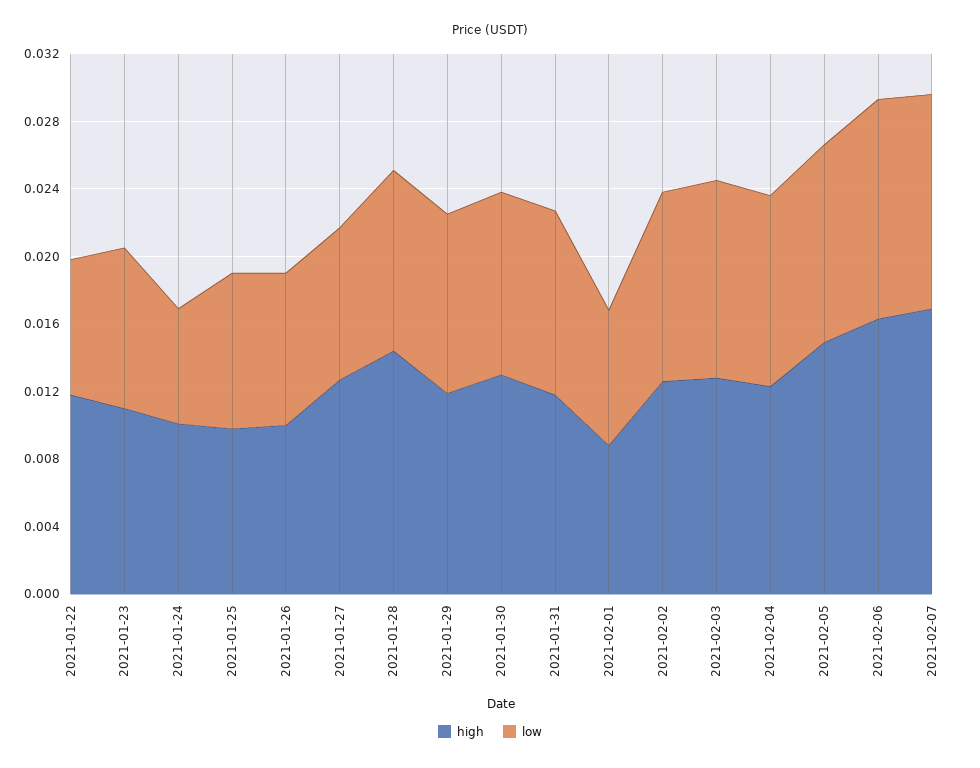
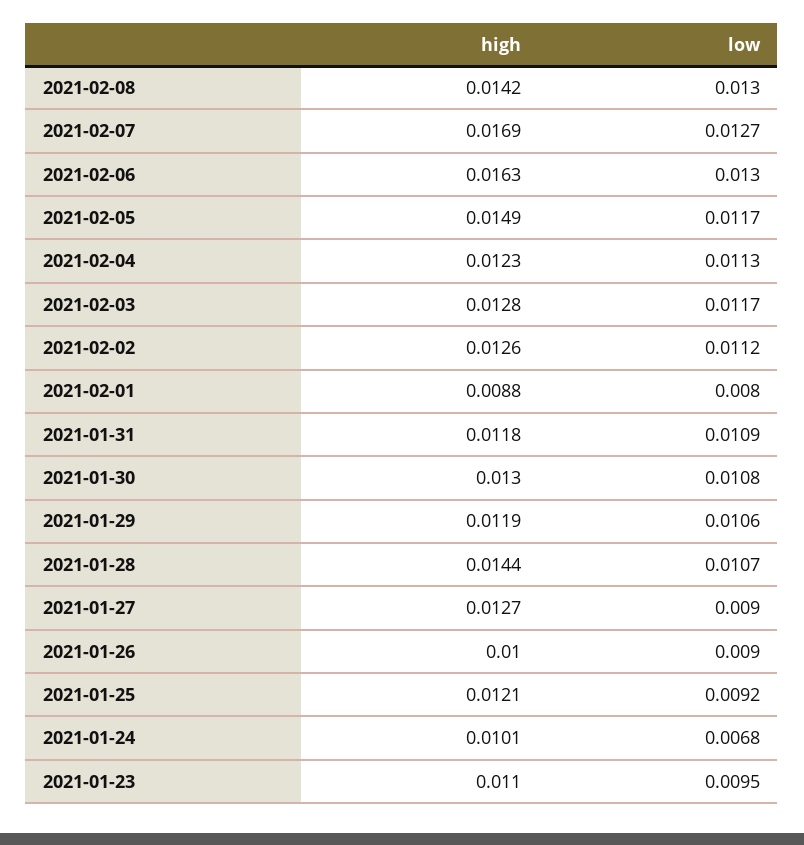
high, 2021-01-22: 0.012 -> none
low, 2021-01-22: 0.008 -> none
high, 2021-01-25: 0.01 -> 0.0121
high, 2021-02-08: none -> 0.0142
low, 2021-02-08: none -> 0.013

